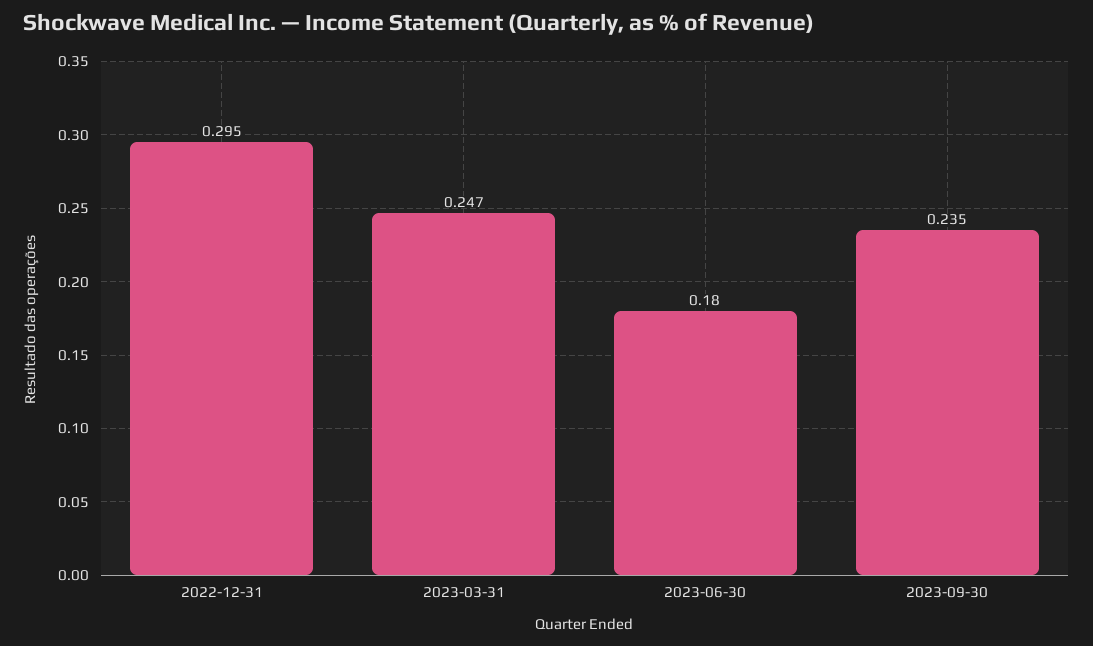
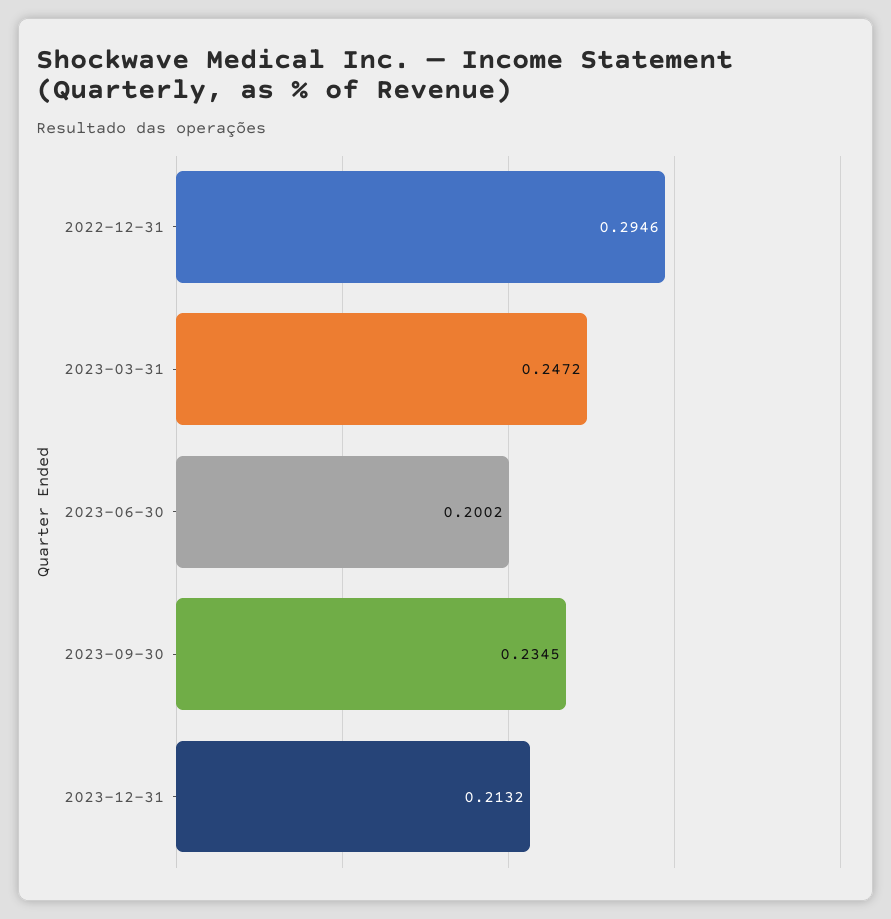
2023-06-30: 0.18 -> 0.2002
2023-12-31: none -> 0.2132

